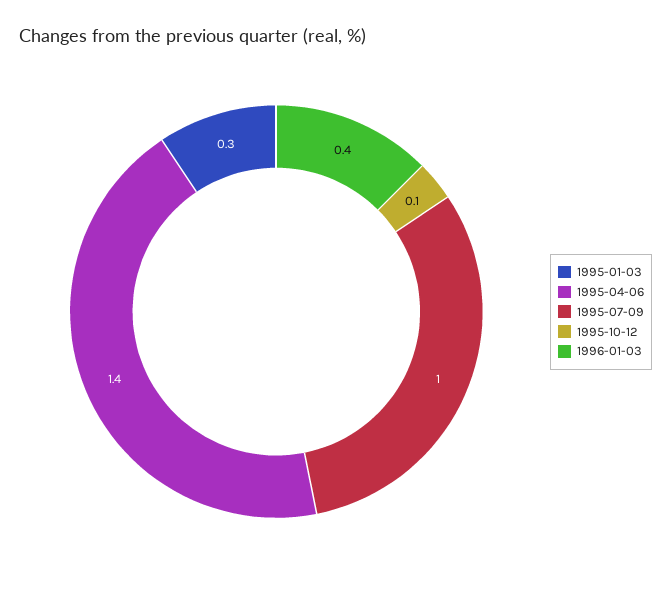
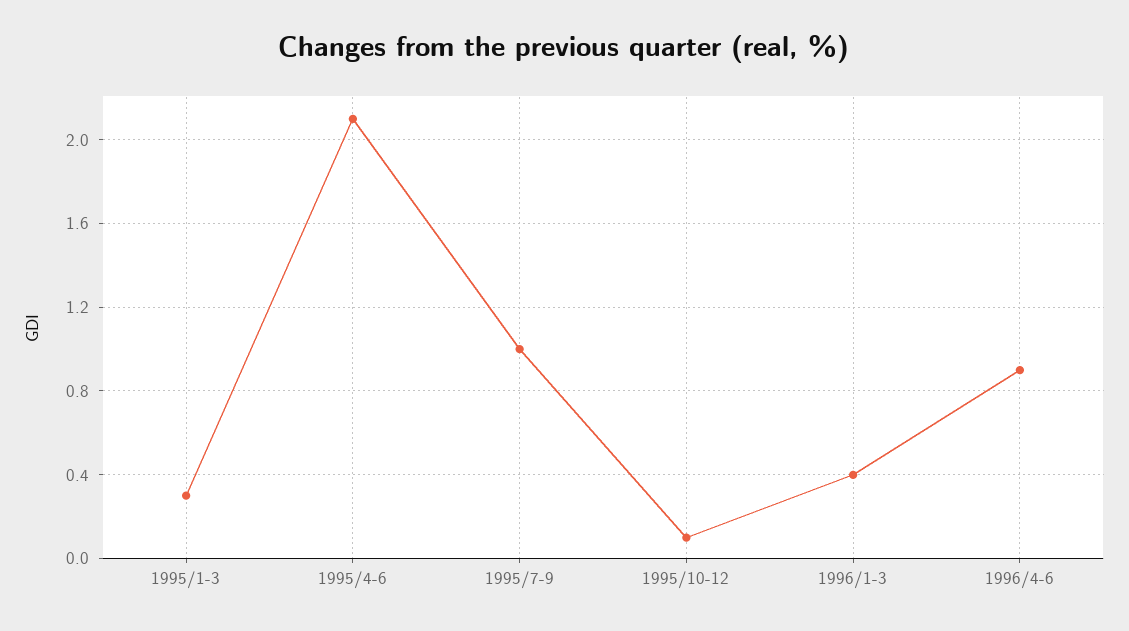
1995-04-06: 1.4 -> 2.1
1996/4-6: none -> 0.9

